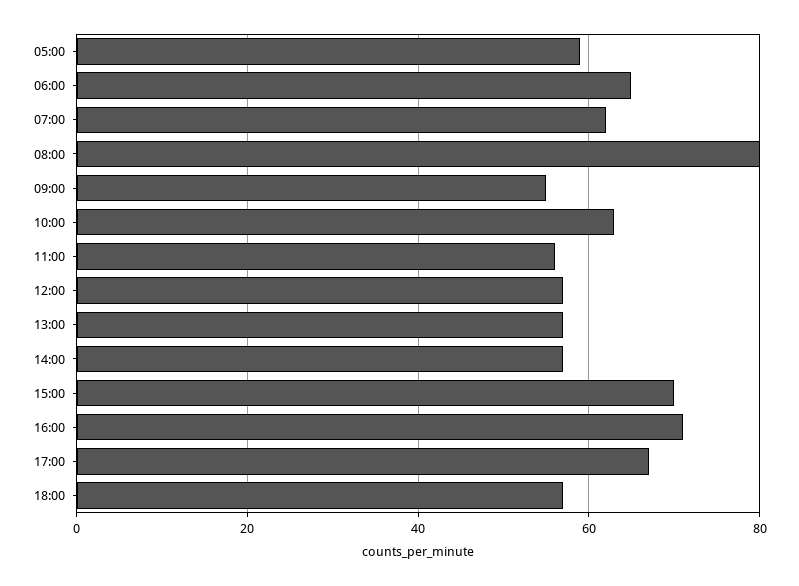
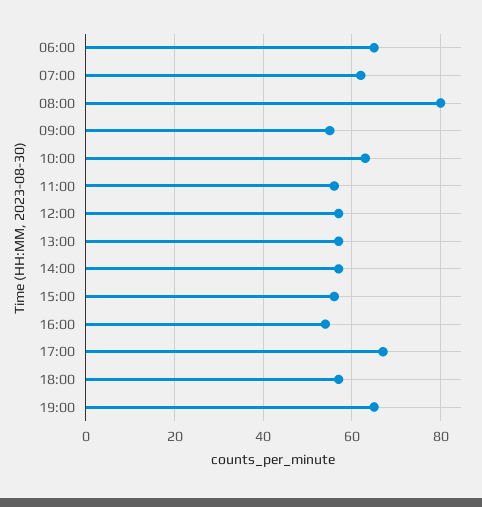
05:00: 60 -> none
15:00: 70 -> 55
16:00: 70 -> 55
19:00: none -> 65

